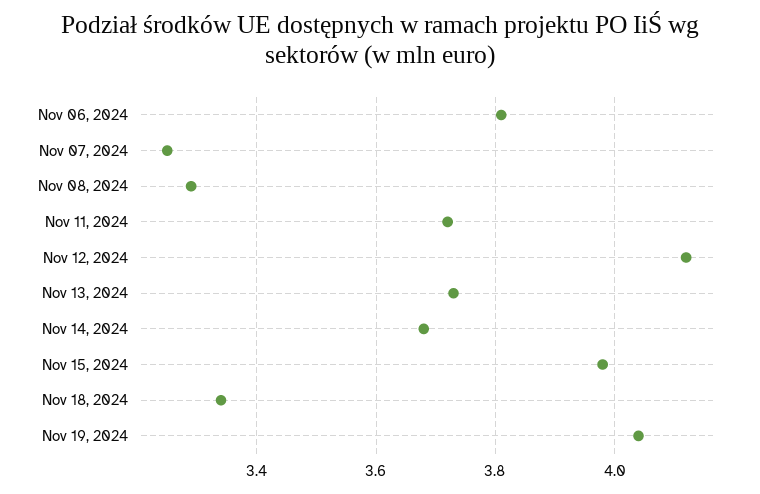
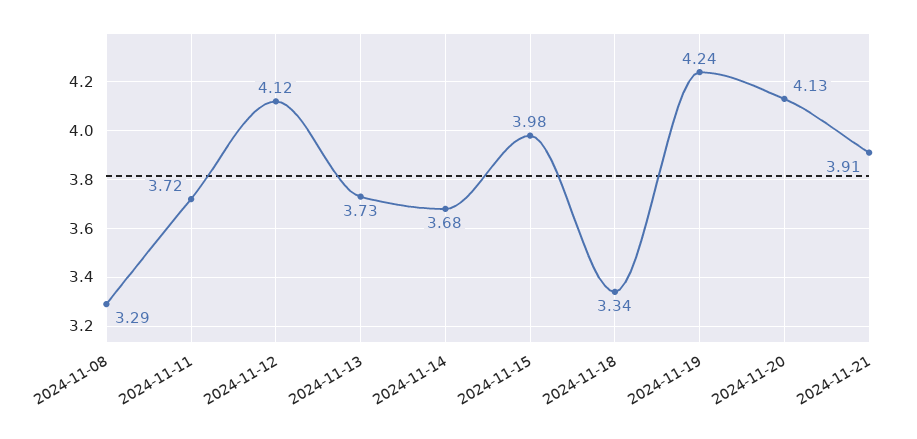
Nov 06, 2024: 3.8 -> none
Nov 07, 2024: 3.25 -> none
Nov 19, 2024: 4.05 -> 4.24
2024-11-20: none -> 4.13
2024-11-21: none -> 3.91

